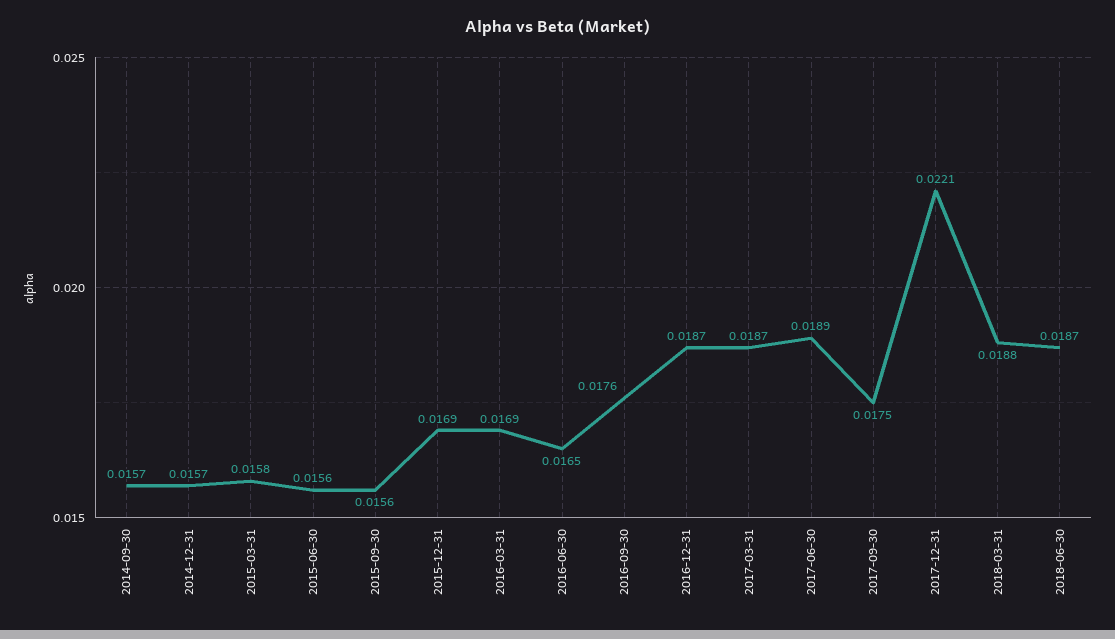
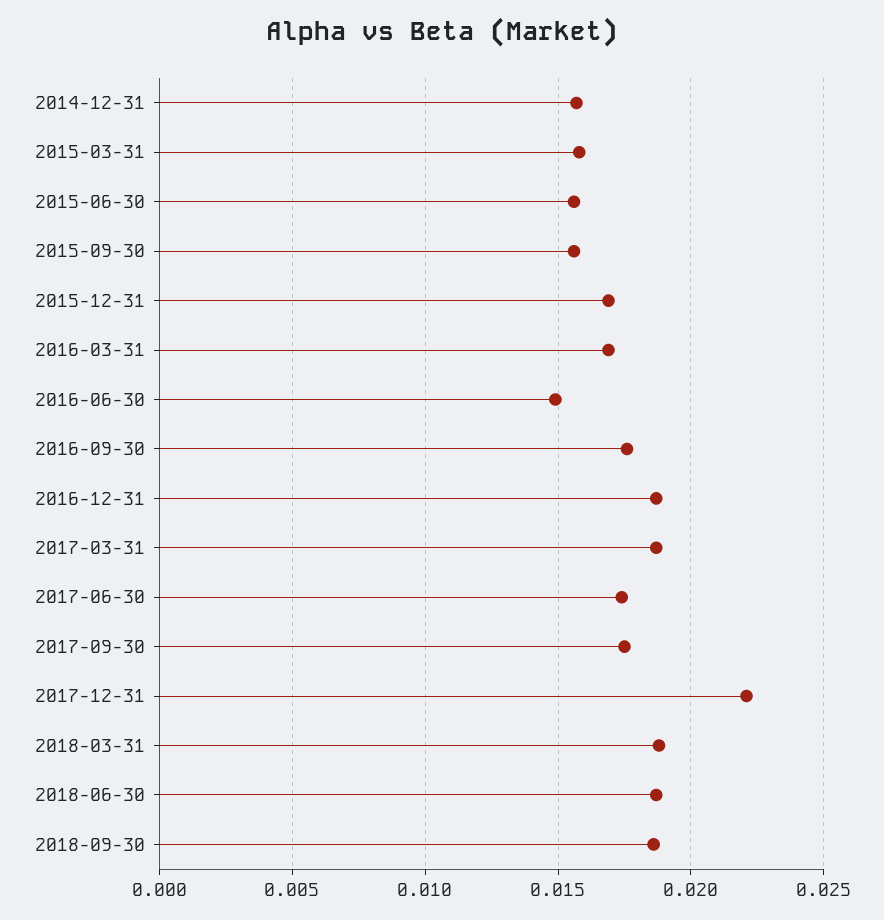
2014-09-30: 0.0157 -> none
2016-06-30: 0.0165 -> 0.015
2017-06-30: 0.0189 -> 0.0175
2018-09-30: none -> 0.0185

